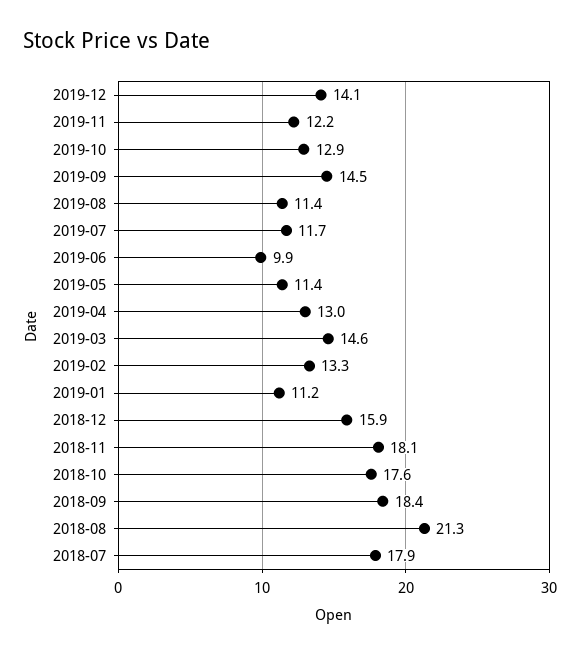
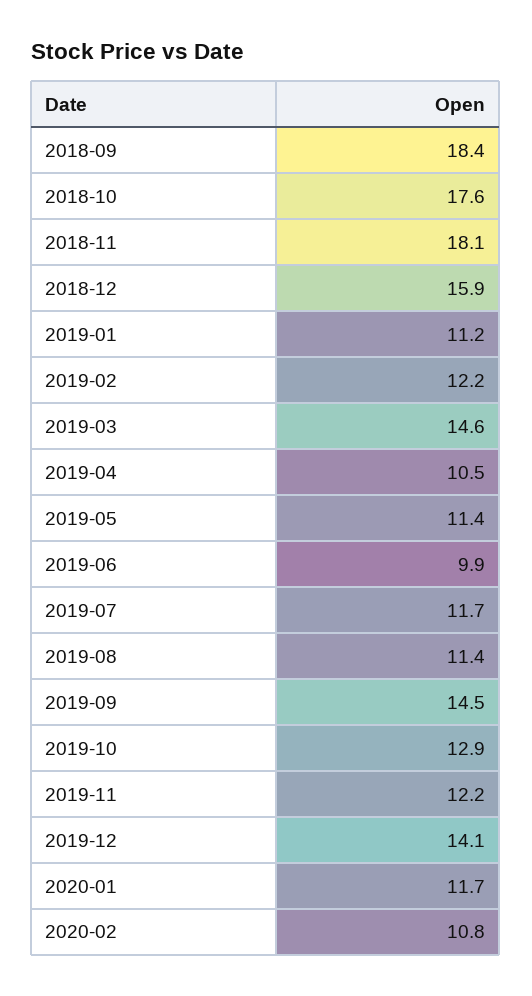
2019-04: 13 -> 10.5
2019-02: 13.3 -> 12.2
2018-08: 21.3 -> none
2018-07: 17.9 -> none
2020-01: none -> 11.7
2020-02: none -> 10.8

